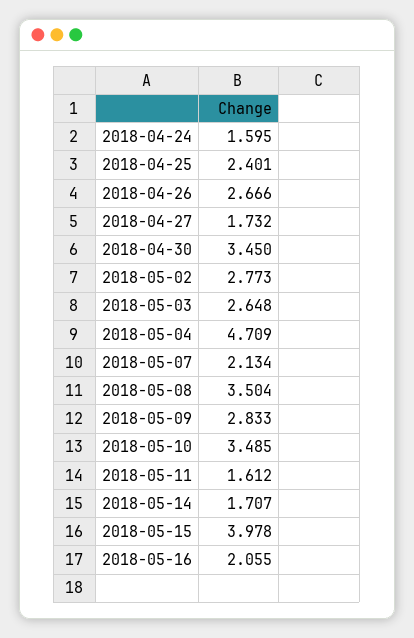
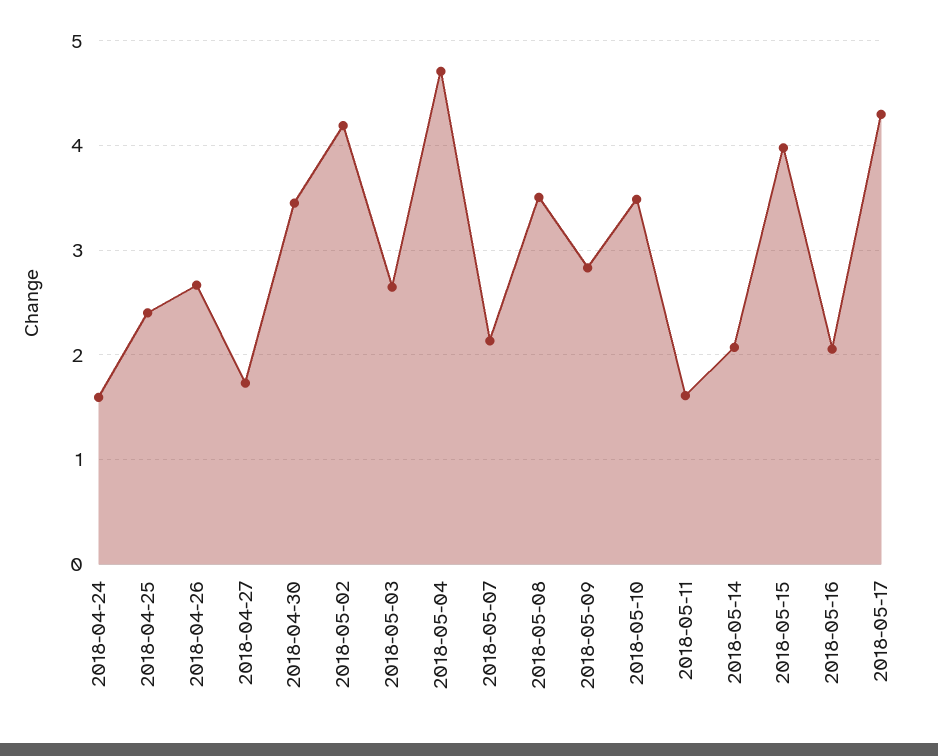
2018-05-02: 2.773 -> 4.2
2018-05-14: 1.707 -> 2.1
2018-05-17: none -> 4.3

